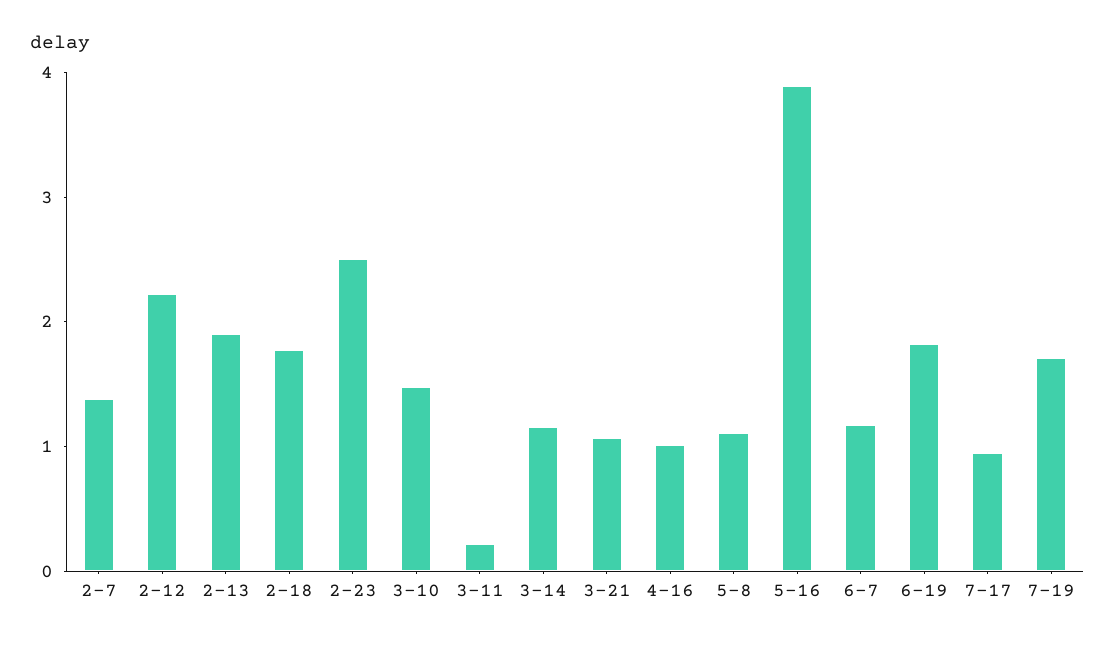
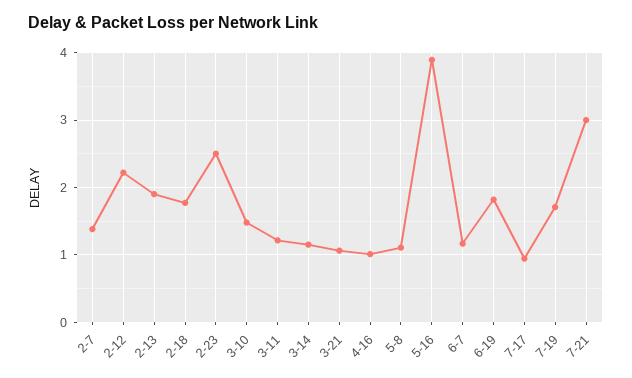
3-11: 0.2 -> 1.2
7-21: none -> 3

